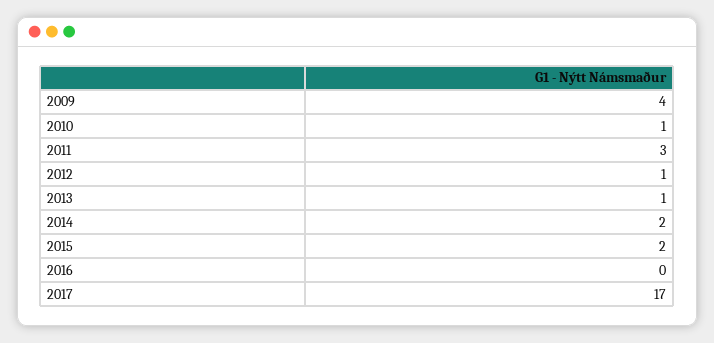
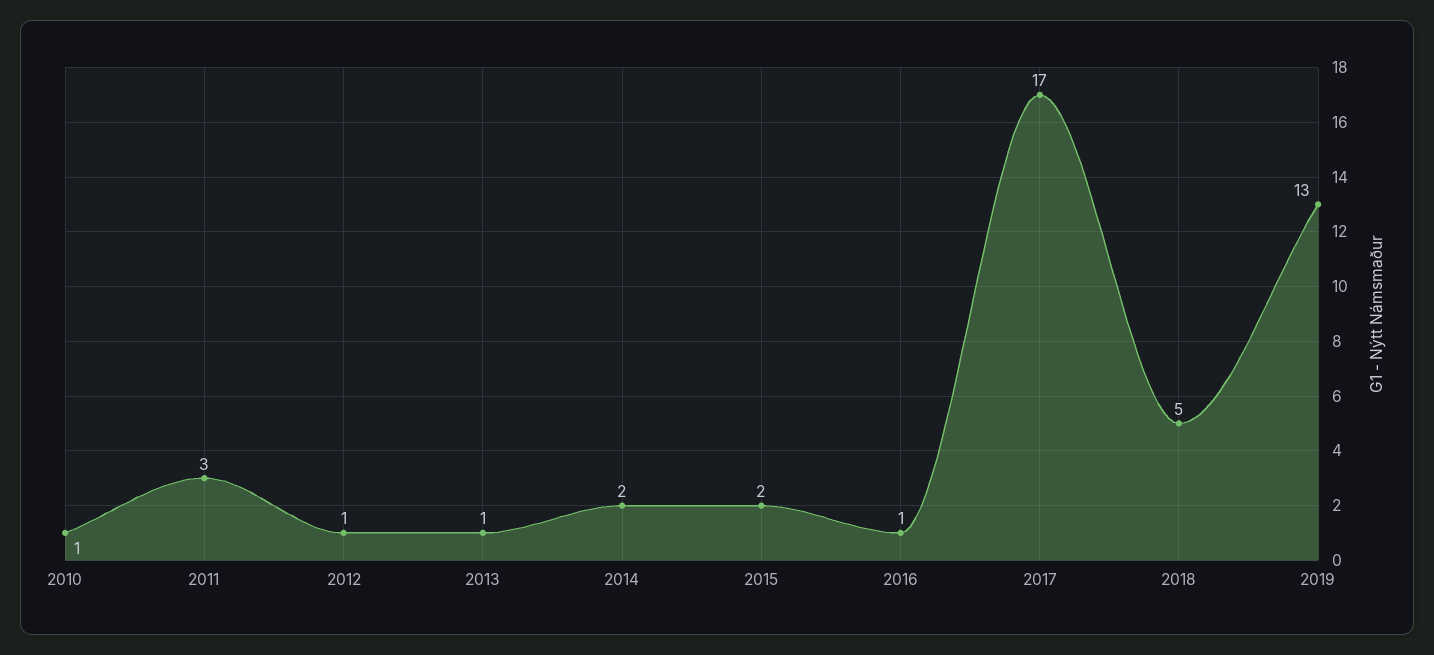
2009: 4 -> none
2016: 0 -> 1
2018: none -> 5
2019: none -> 13

